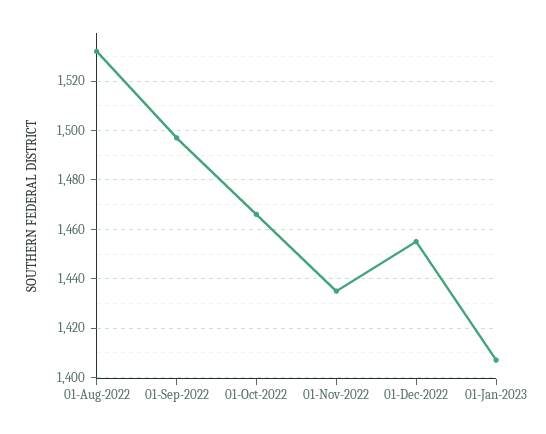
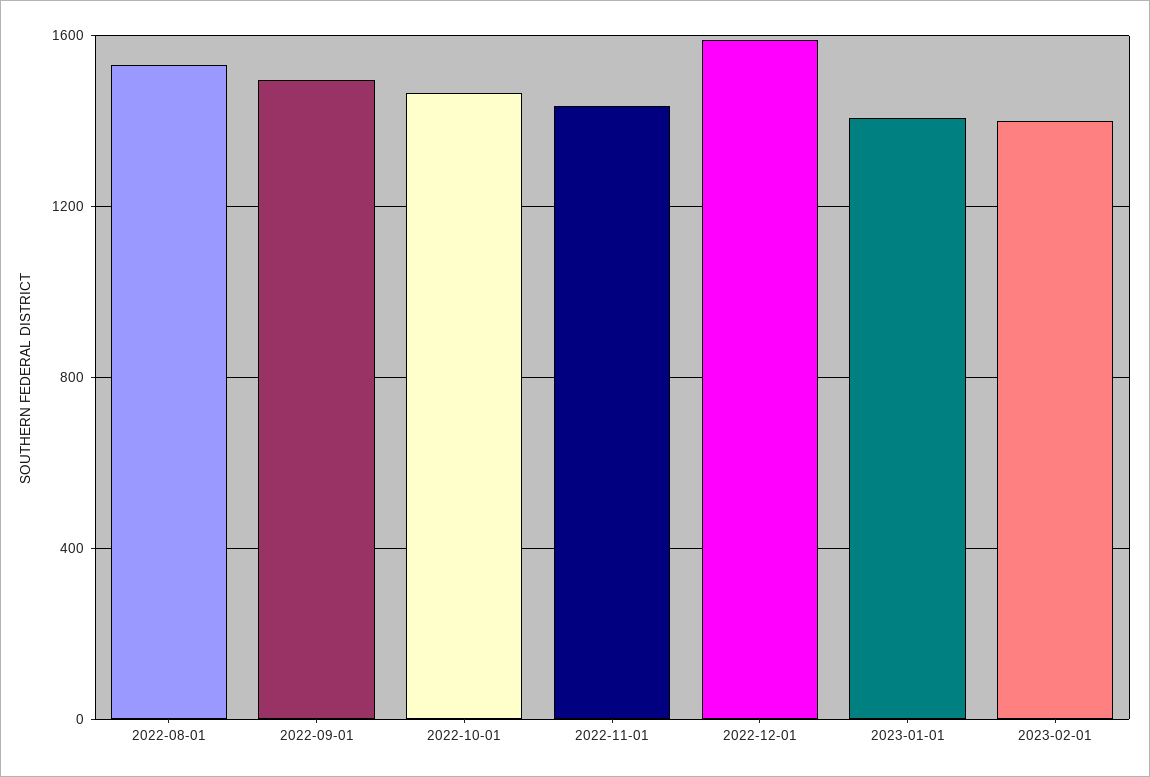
01-Dec-2022: 1455 -> 1600
2023-02-01: none -> 1400

